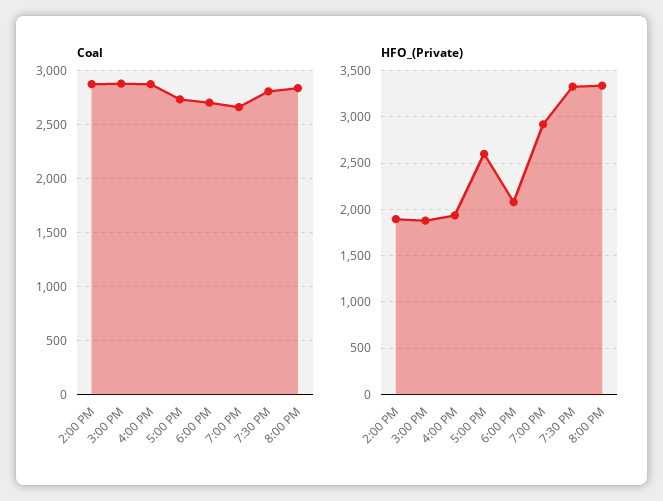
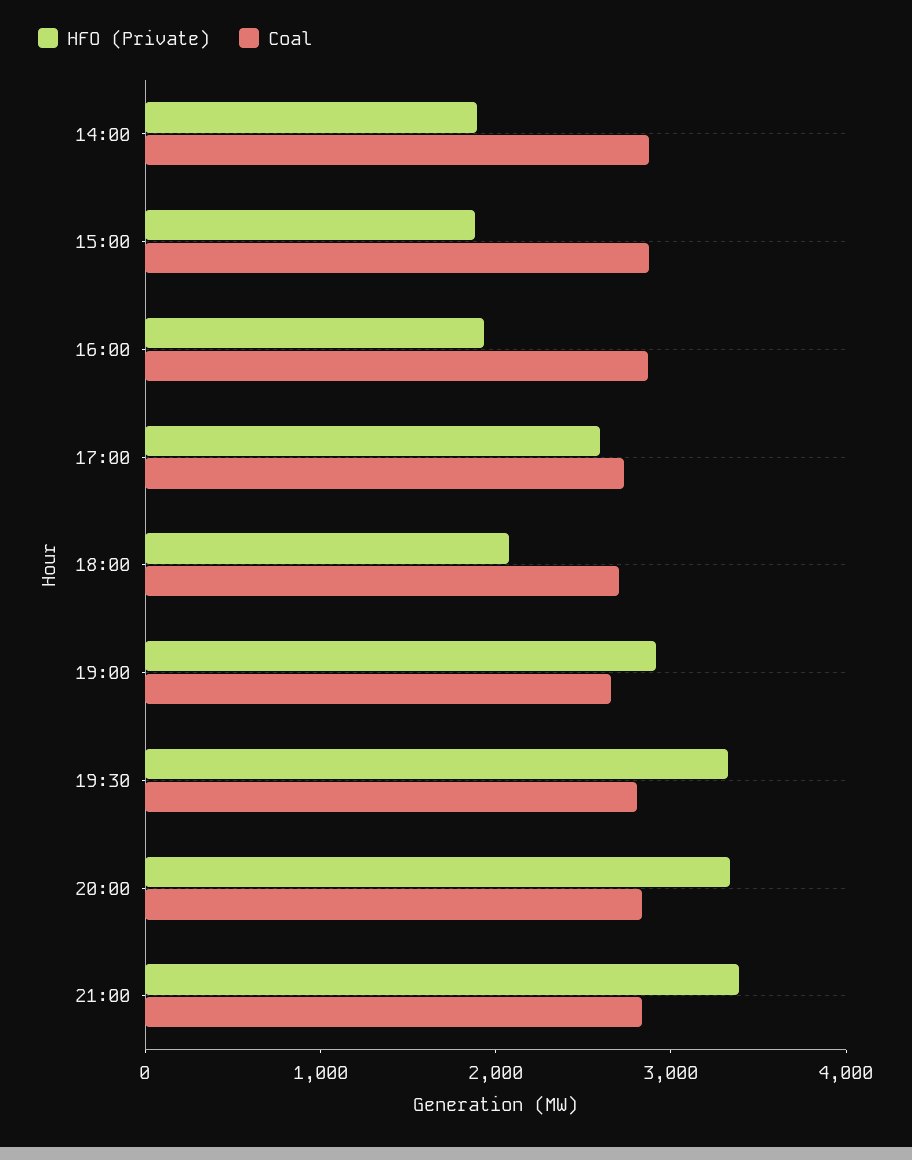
HFO_(Private), 21:00: none -> 3400
Coal, 21:00: none -> 2800

